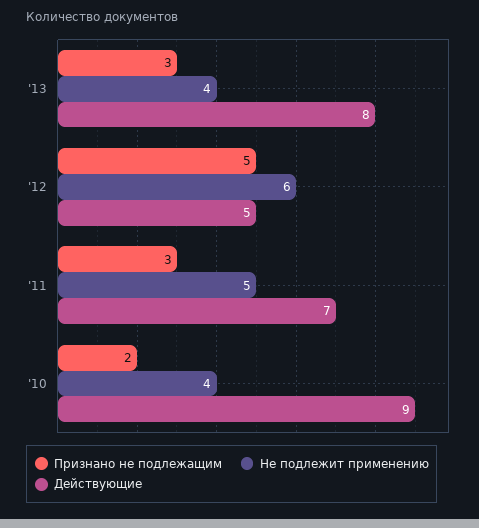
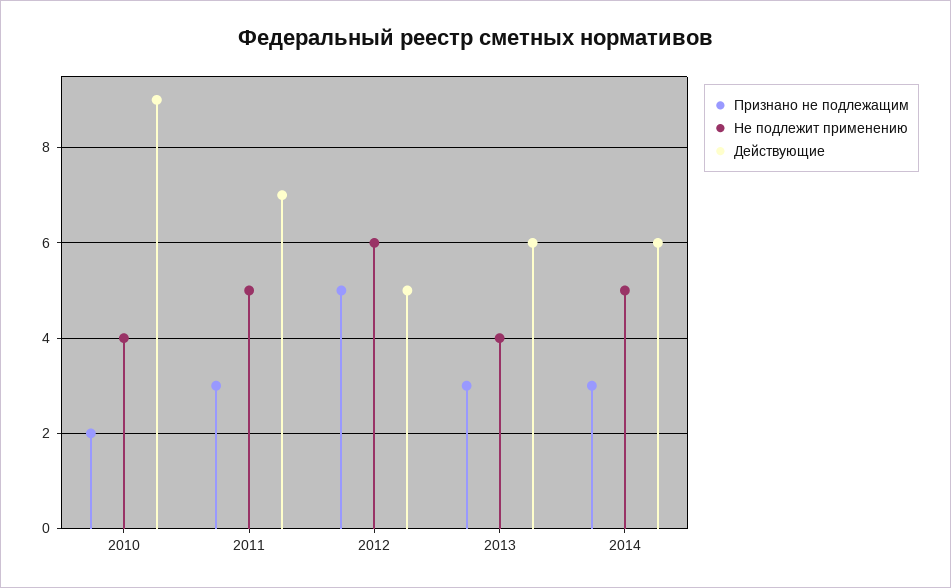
Действующие, '13: 8 -> 6
Признано не подлежащим, 2014: none -> 3
Не подлежит применению, 2014: none -> 5
Действующие, 2014: none -> 6

